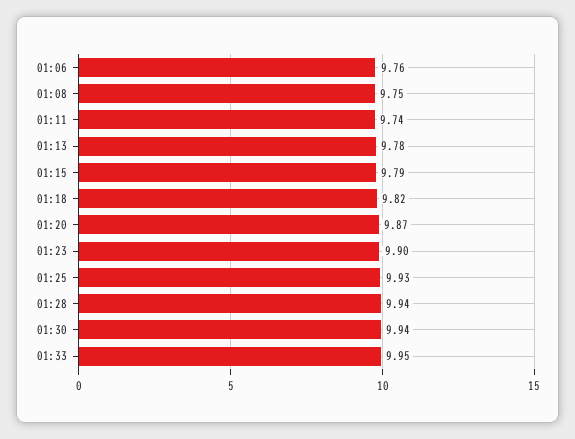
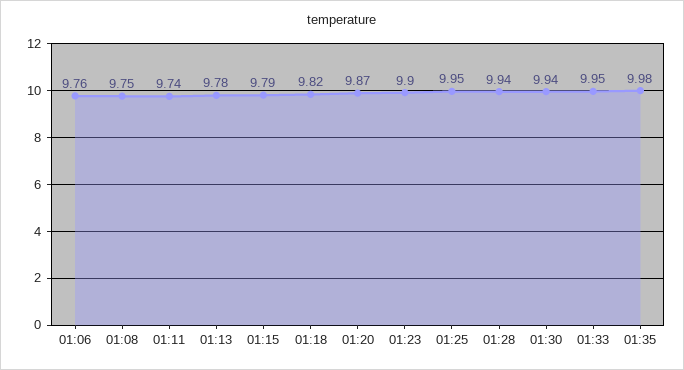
01:25: 9.93 -> 9.95
01:35: none -> 9.98

